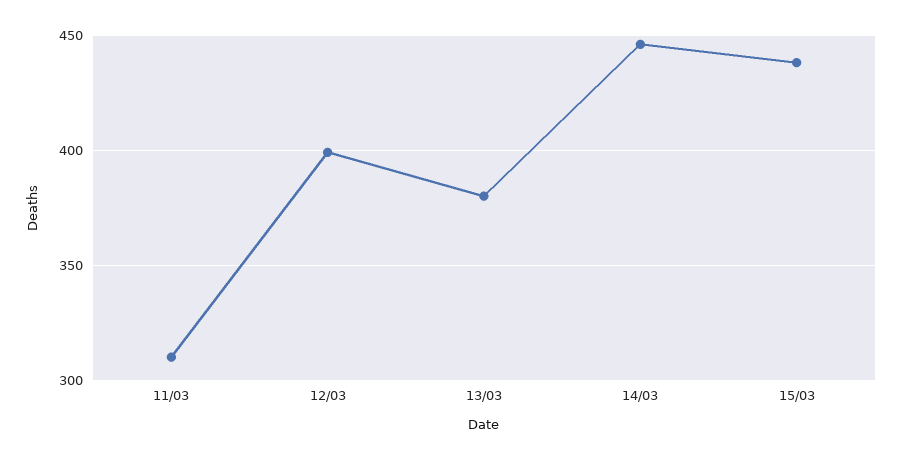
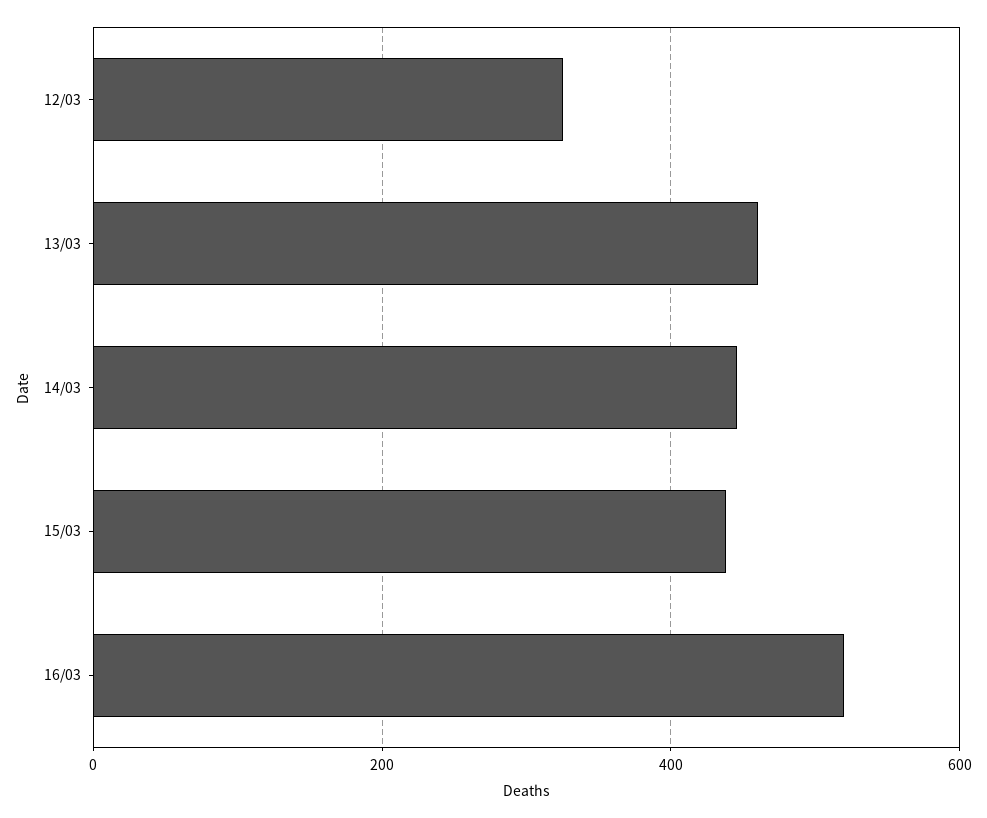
11/03: 310 -> none
12/03: 400 -> 320
13/03: 380 -> 460
16/03: none -> 520

